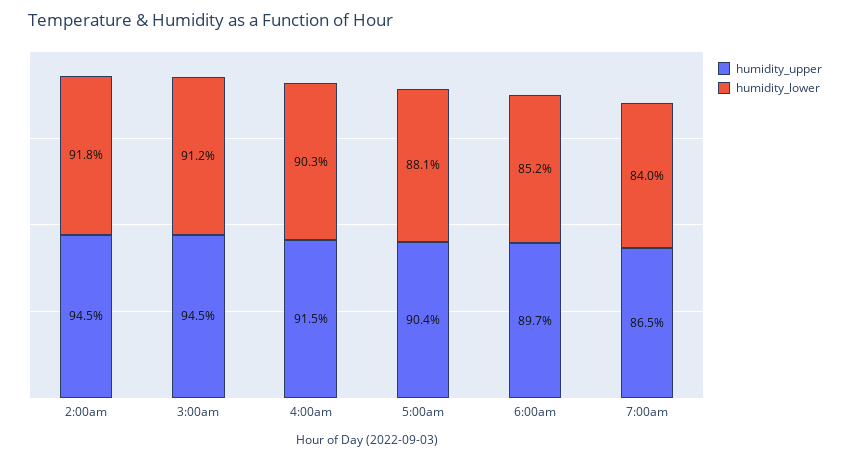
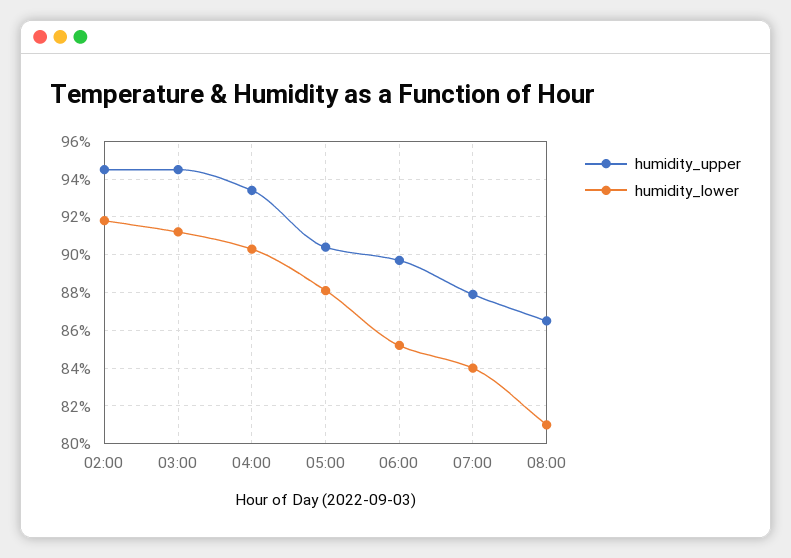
humidity_upper, 4:00am: 91.5 -> 93.5
humidity_upper, 7:00am: 86.5 -> 88
humidity_upper, 08:00: none -> 86.5
humidity_lower, 08:00: none -> 81

